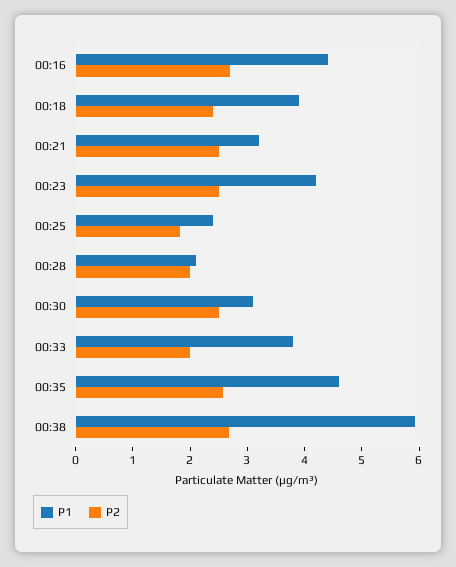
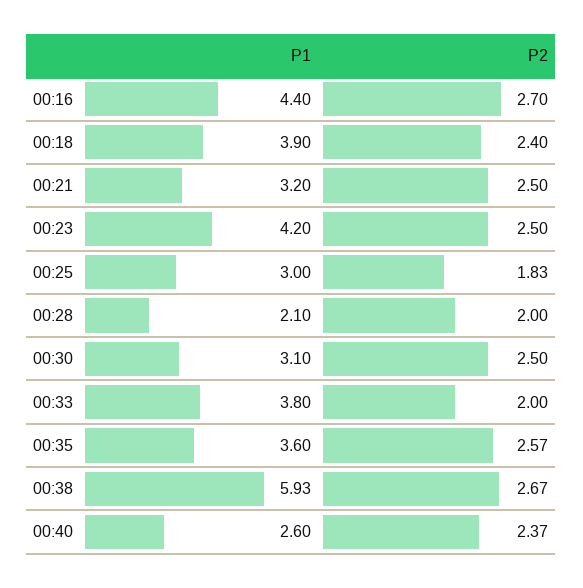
P1, 00:25: 2.4 -> 3
P1, 00:35: 4.6 -> 3.6
P1, 00:40: none -> 2.6
P2, 00:40: none -> 2.37

